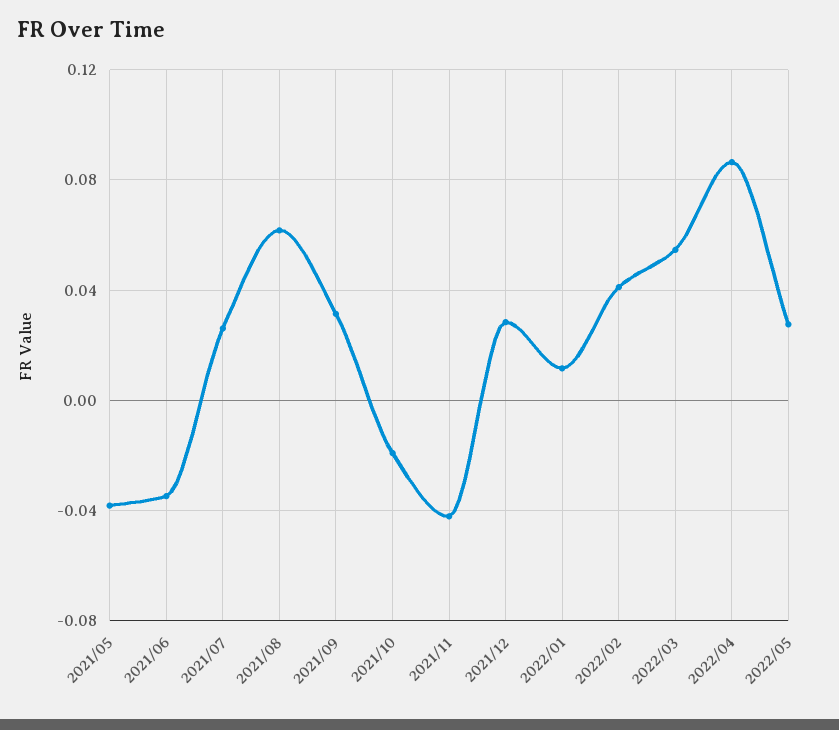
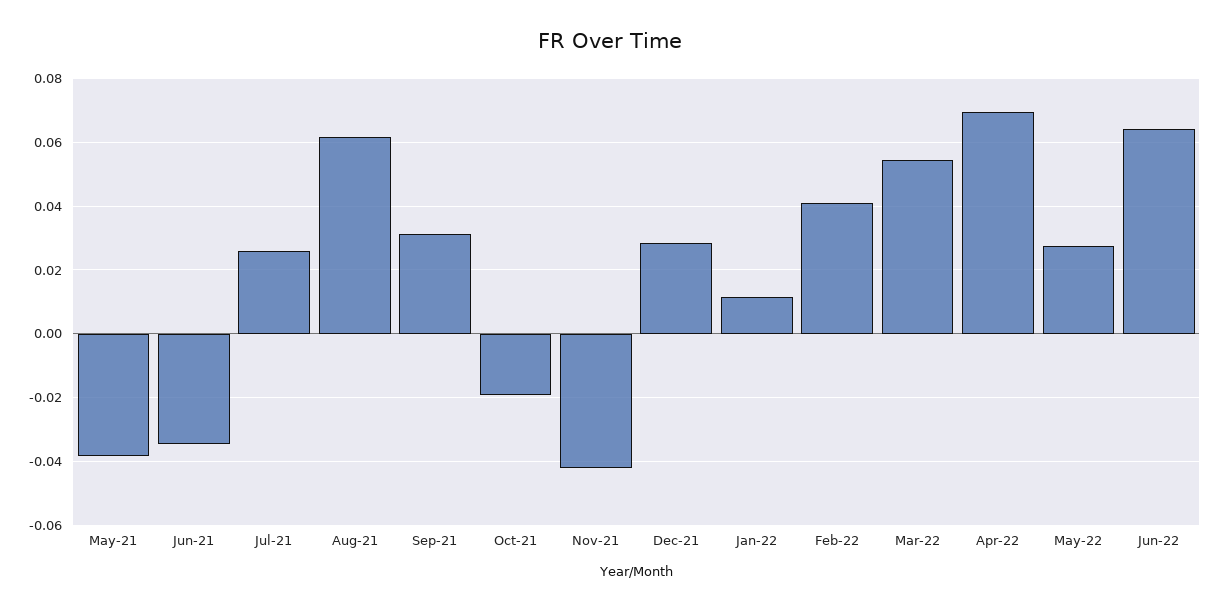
2022/04: 0.085 -> 0.07
Jun-22: none -> 0.064

